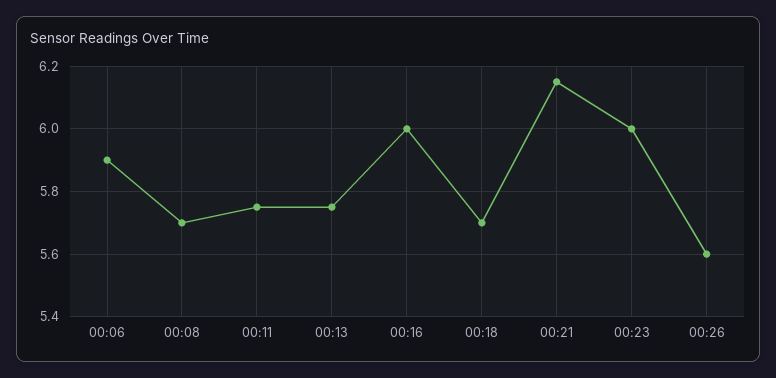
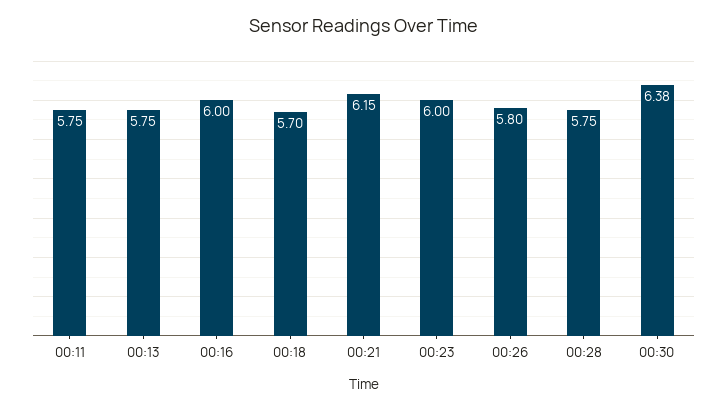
00:06: 5.9 -> none
00:08: 5.7 -> none
00:26: 5.6 -> 5.8
00:28: none -> 5.75
00:30: none -> 6.38

